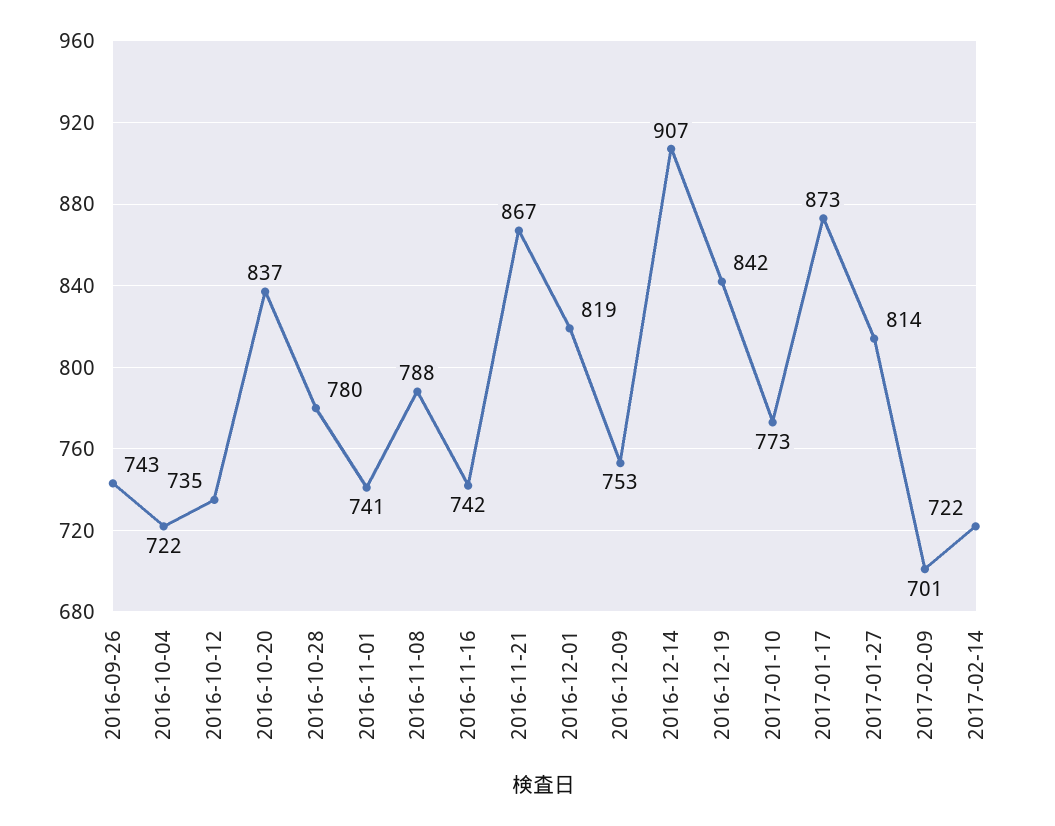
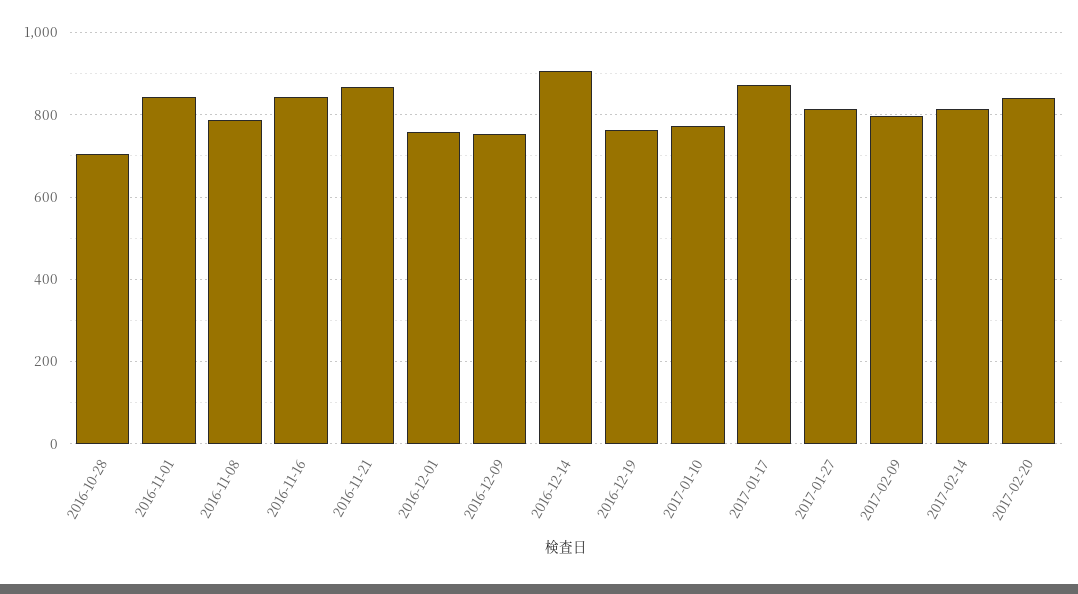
2016-09-26: 743 -> none
2016-10-04: 722 -> none
2016-10-12: 735 -> none
2016-10-20: 837 -> none
2016-10-28: 780 -> 700
2016-11-01: 741 -> 840
2016-11-16: 742 -> 840
2016-12-01: 819 -> 760
2016-12-19: 842 -> 760
2017-02-09: 701 -> 800
2017-02-14: 722 -> 820
2017-02-20: none -> 840

